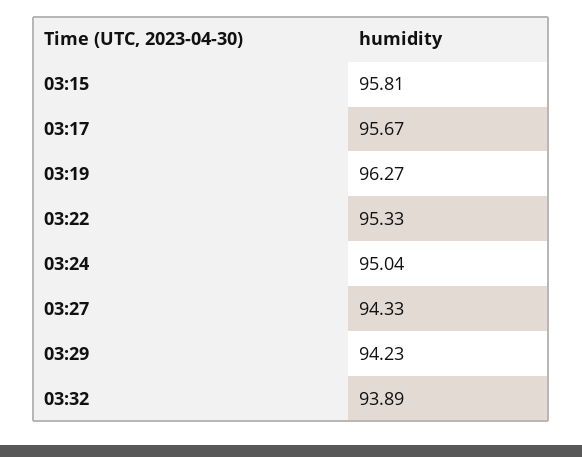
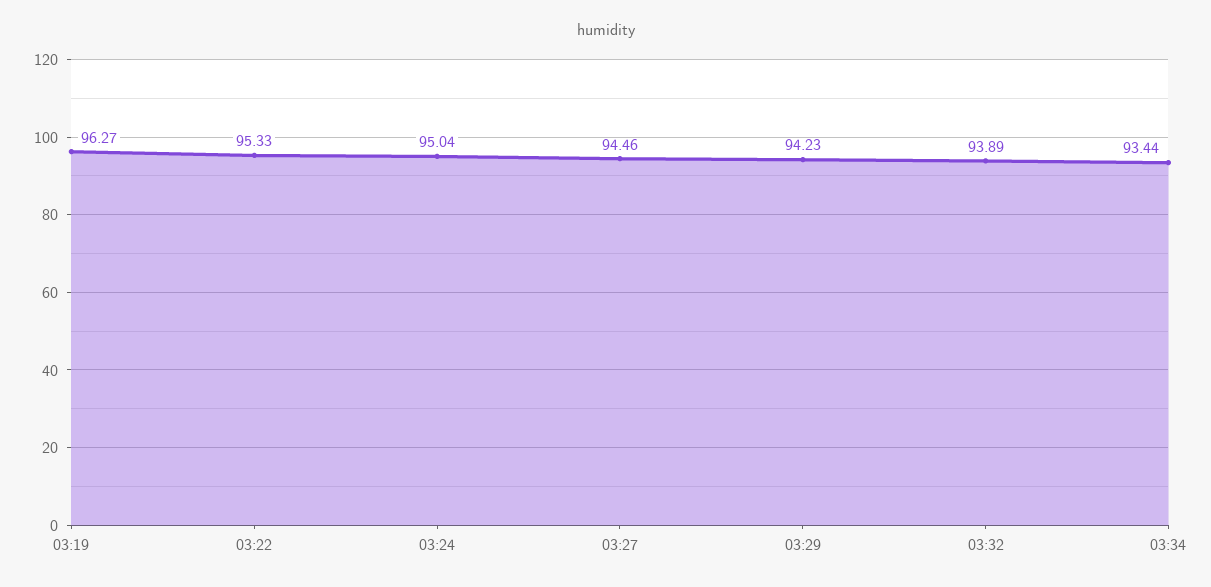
03:15: 95.81 -> none
03:17: 95.67 -> none
03:27: 94.33 -> 94.46
03:34: none -> 93.44

